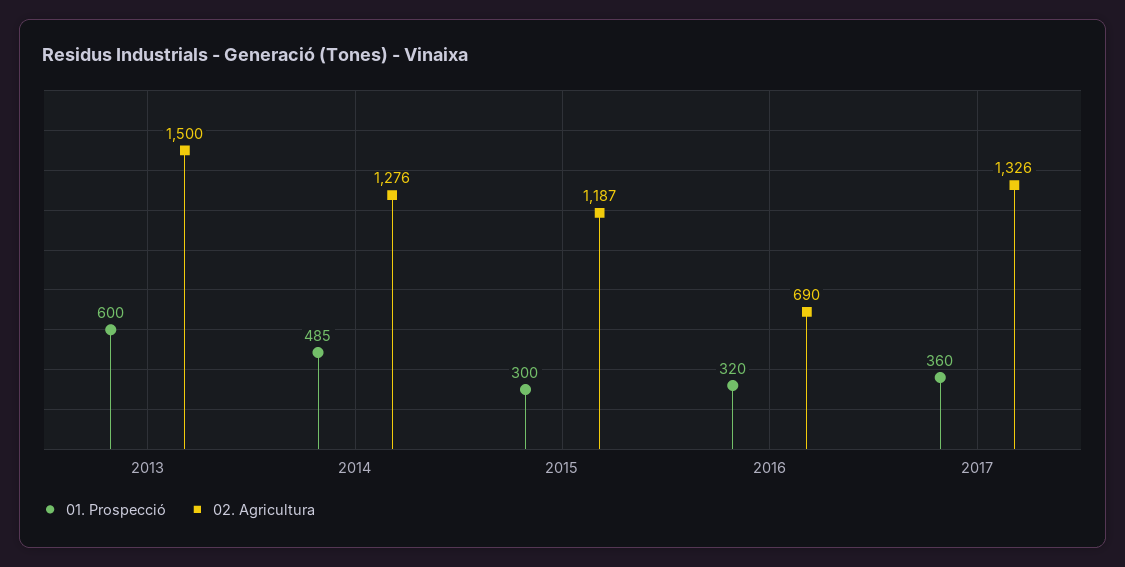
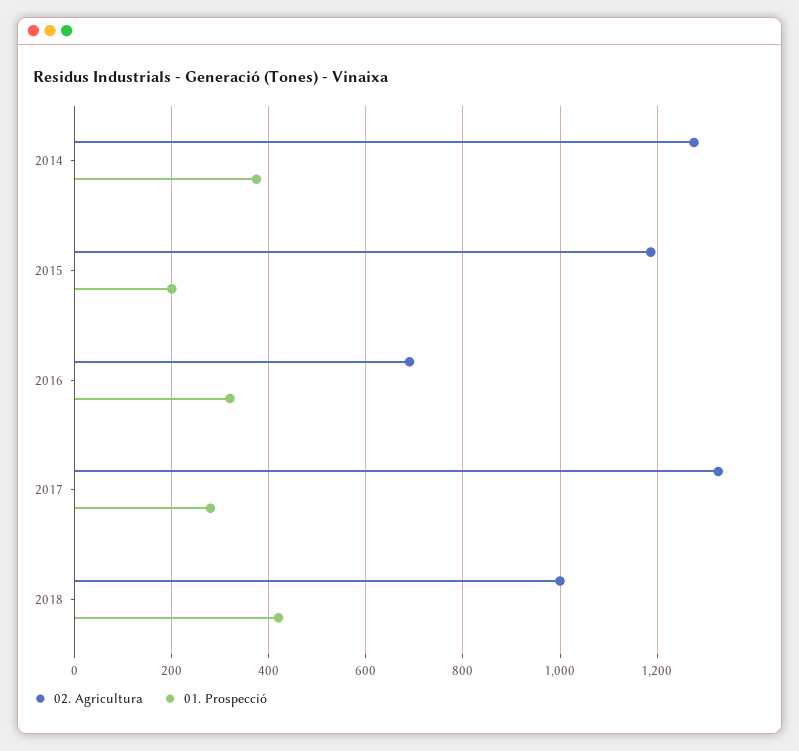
01. Prospecció, 2013: 600 -> none
02. Agricultura, 2013: 1500 -> none
01. Prospecció, 2014: 485 -> 380
01. Prospecció, 2015: 300 -> 200
01. Prospecció, 2017: 360 -> 280
02. Agricultura, 2018: none -> 1000
01. Prospecció, 2018: none -> 420

